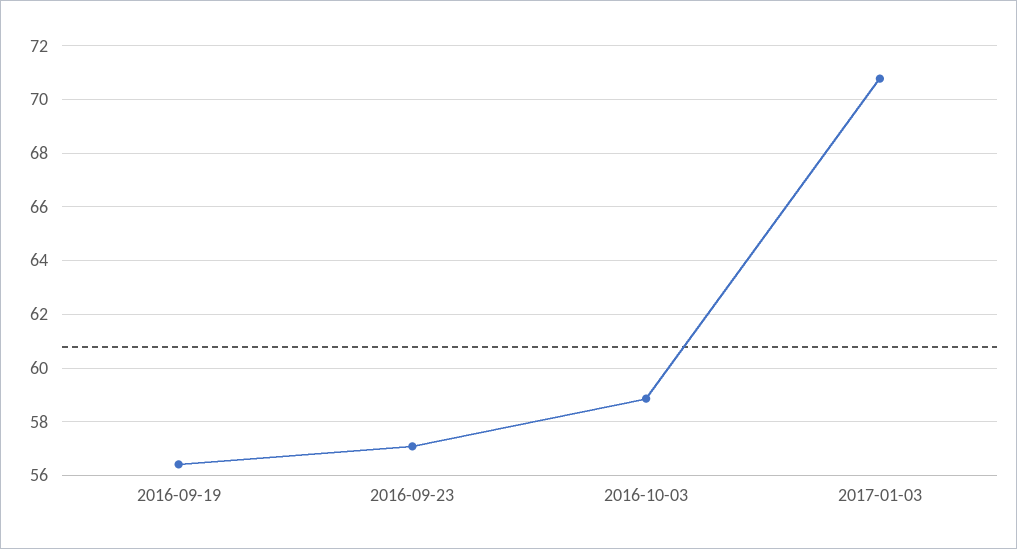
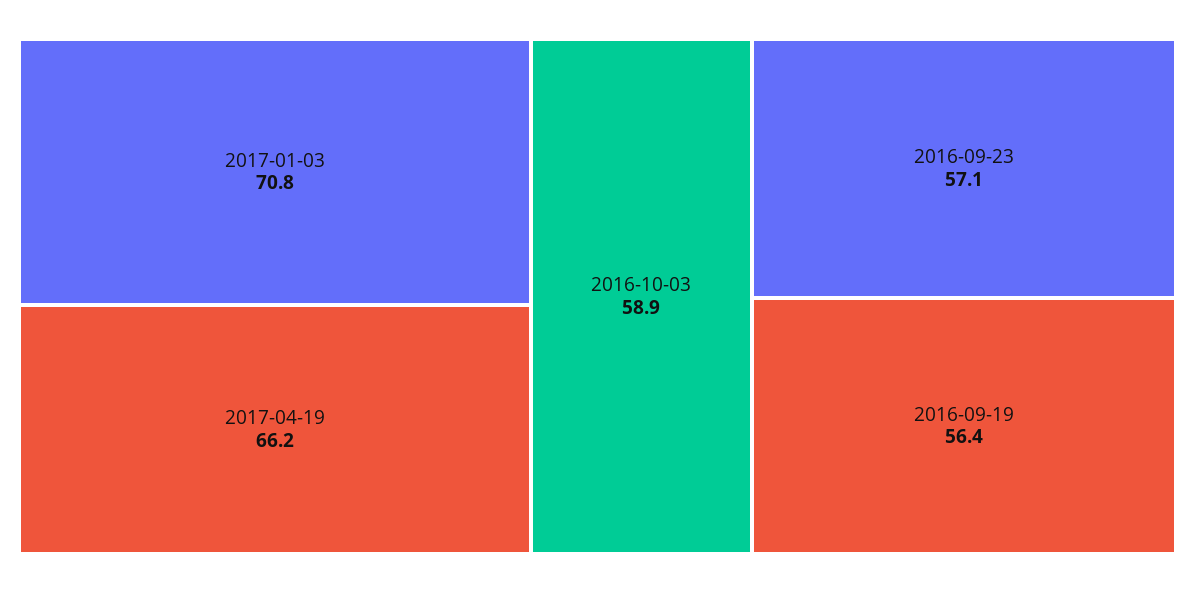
2017-04-19: none -> 66.2

